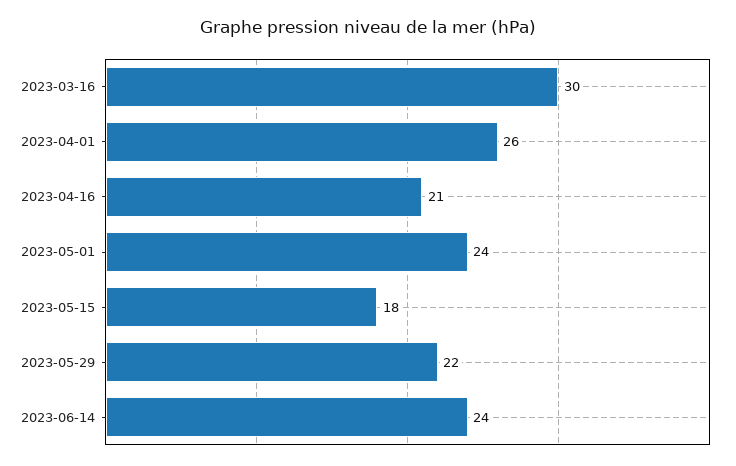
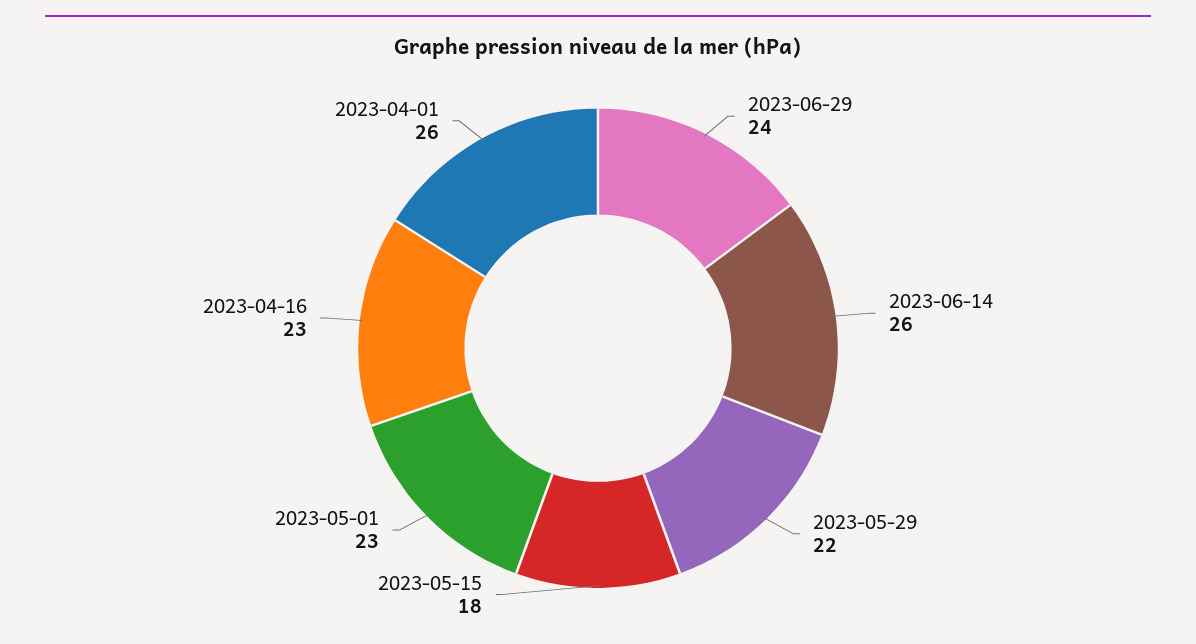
2023-03-16: 30 -> none
2023-04-16: 21 -> 23
2023-05-01: 24 -> 23
2023-06-14: 24 -> 26
2023-06-29: none -> 24

